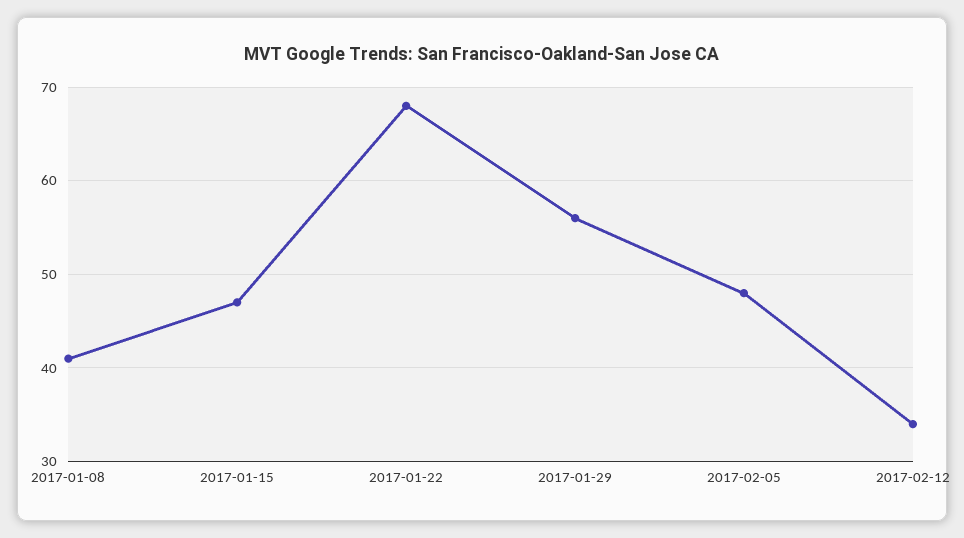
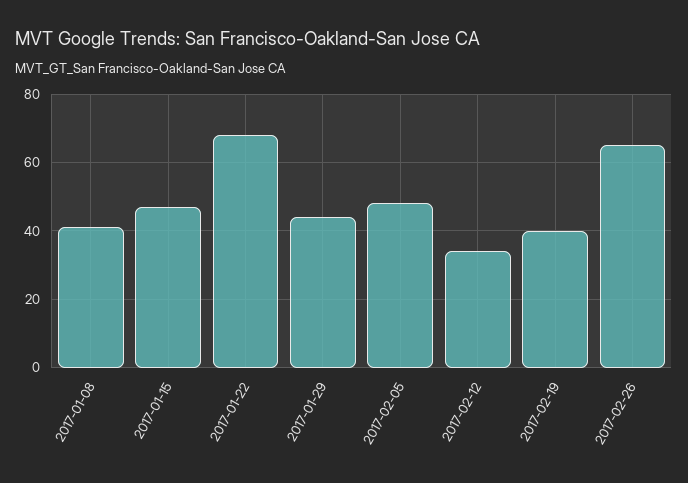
2017-01-29: 56 -> 45
2017-02-19: none -> 40
2017-02-26: none -> 65

